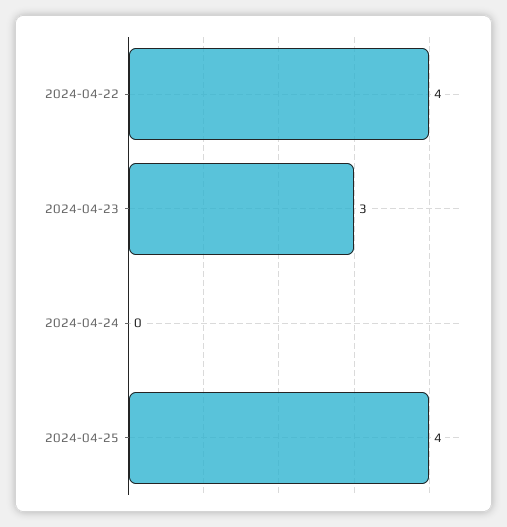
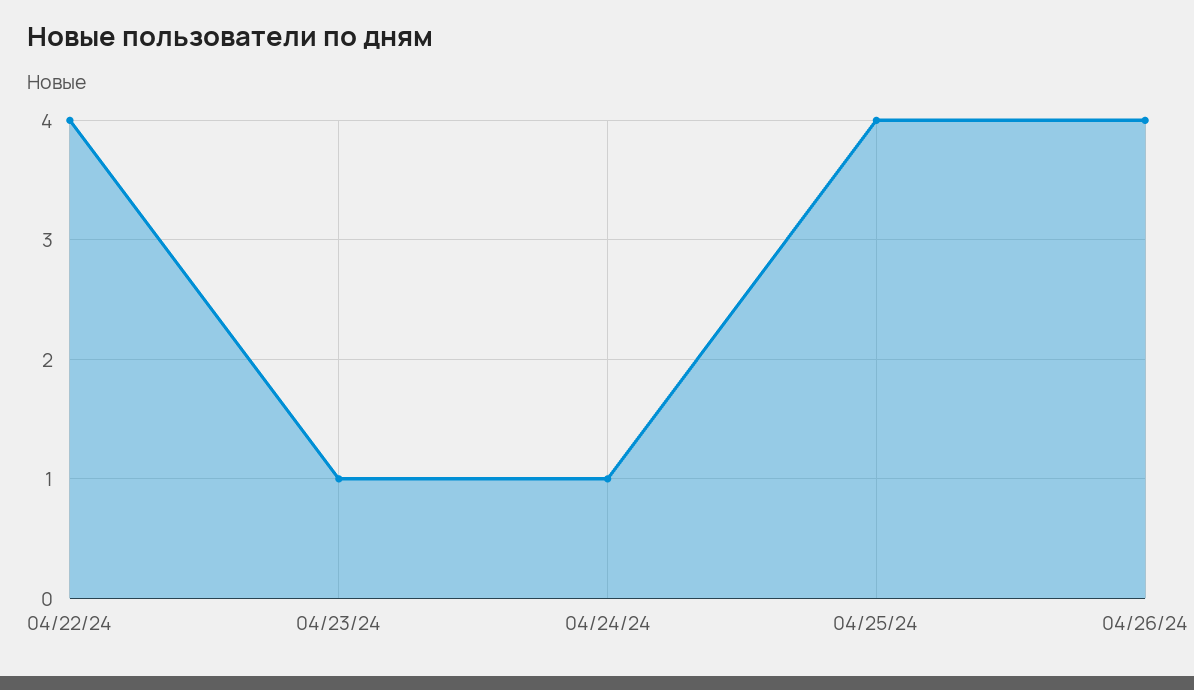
2024-04-23: 3 -> 1
2024-04-24: 0 -> 1
04/26/24: none -> 4

